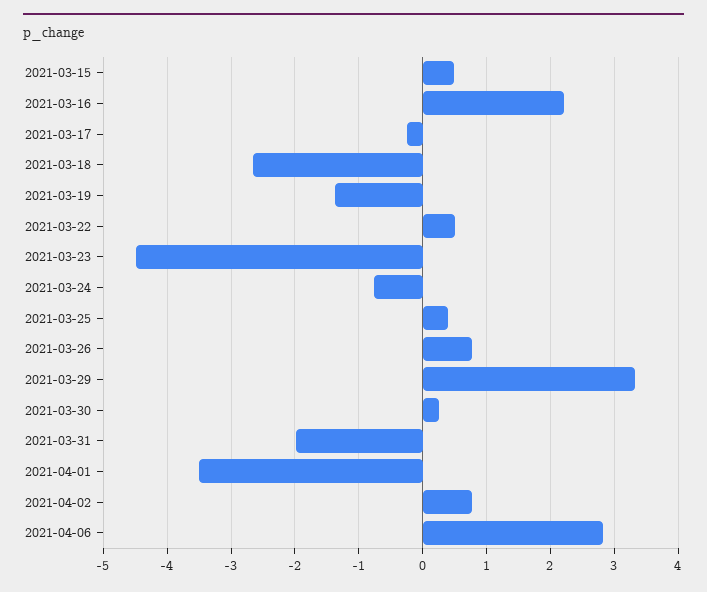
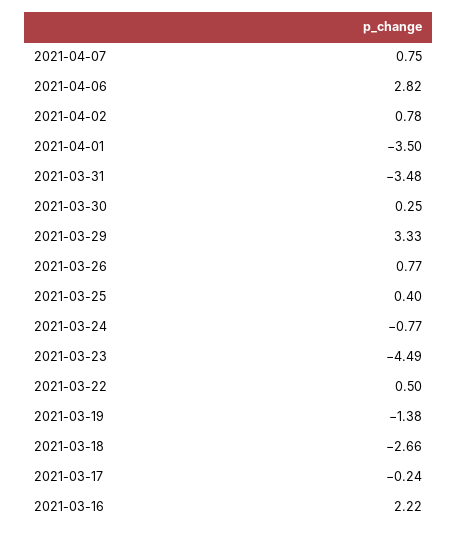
2021-03-15: 0.5 -> none
2021-03-31: -2 -> -3.48
2021-04-07: none -> 0.75

